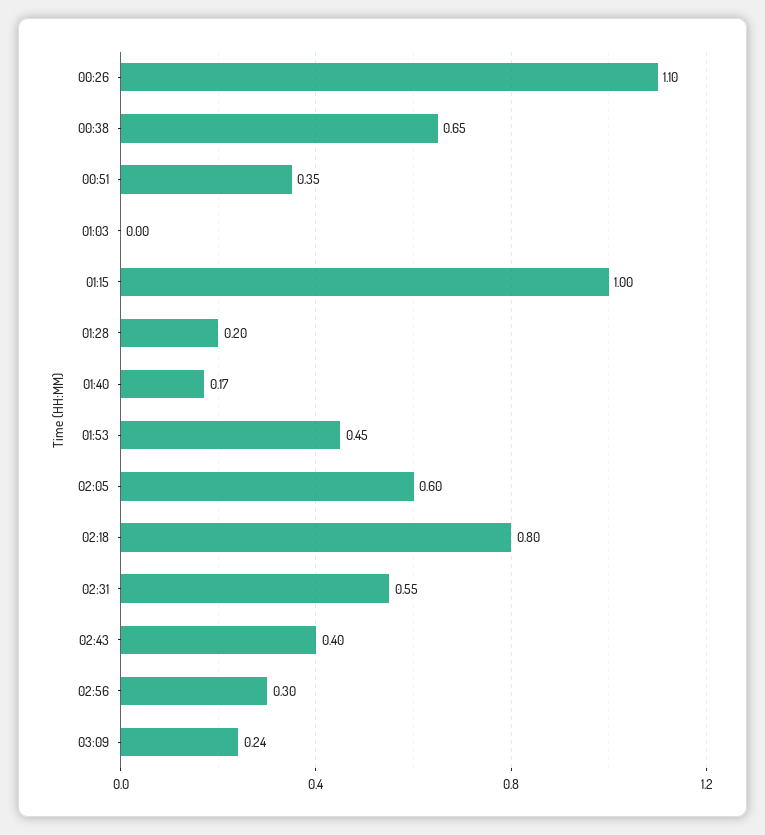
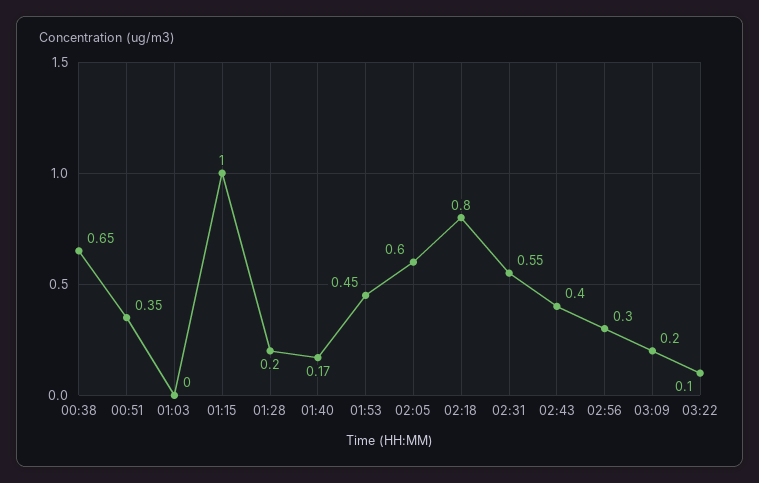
00:26: 1.1 -> none
03:09: 0.24 -> 0.2
03:22: none -> 0.1

